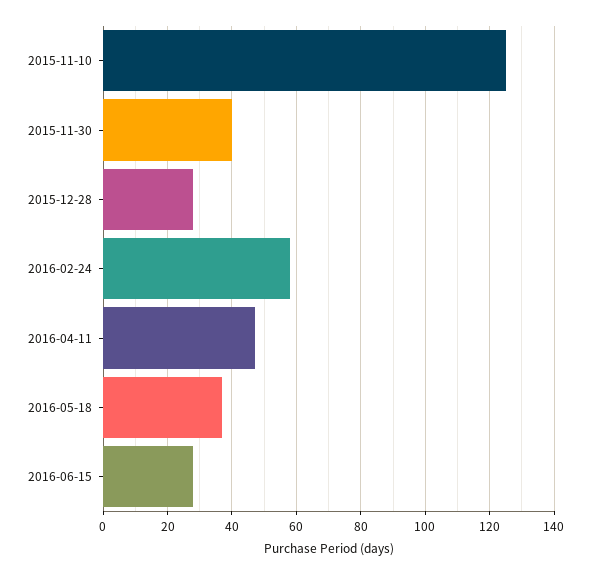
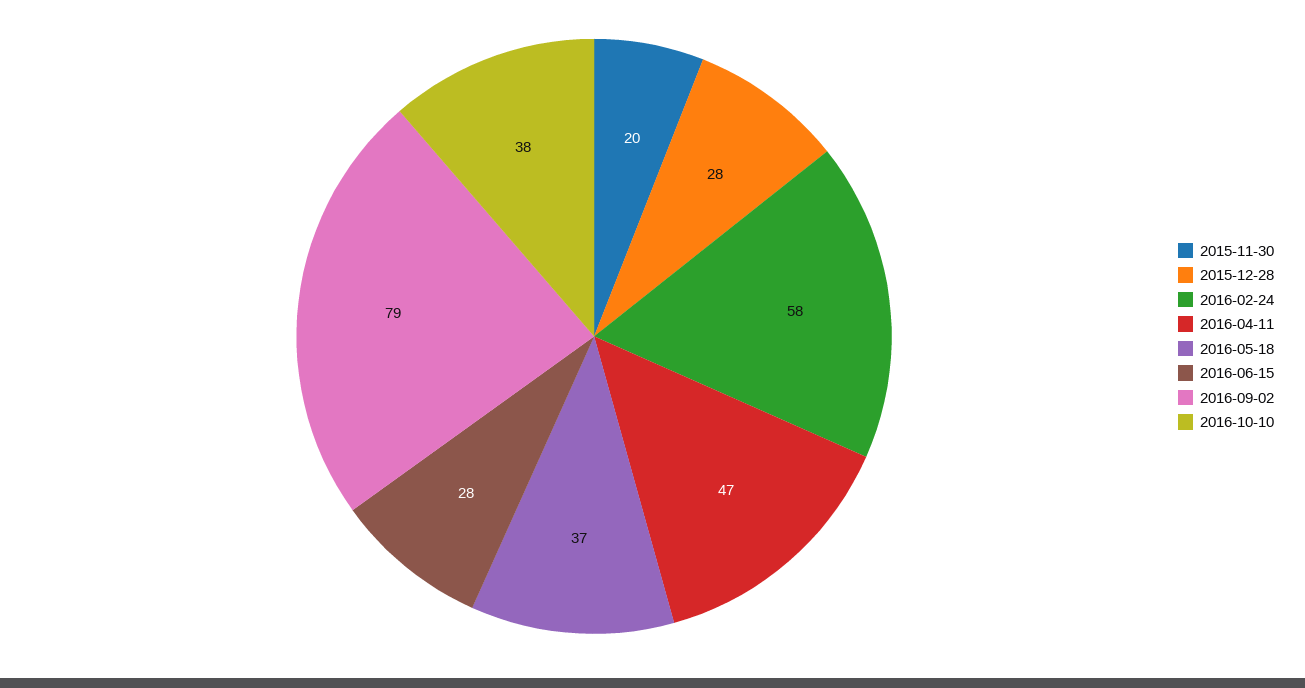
2015-11-10: 125 -> none
2015-11-30: 40 -> 20
2016-09-02: none -> 79
2016-10-10: none -> 38

